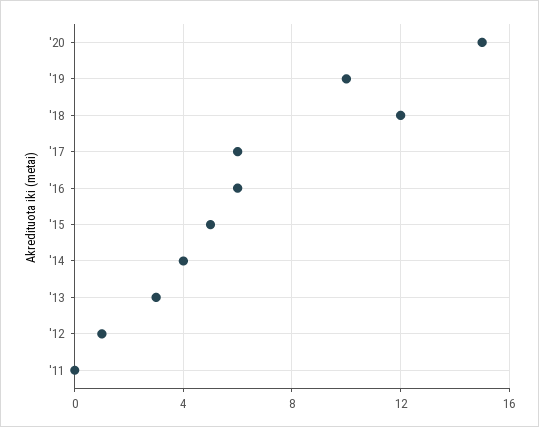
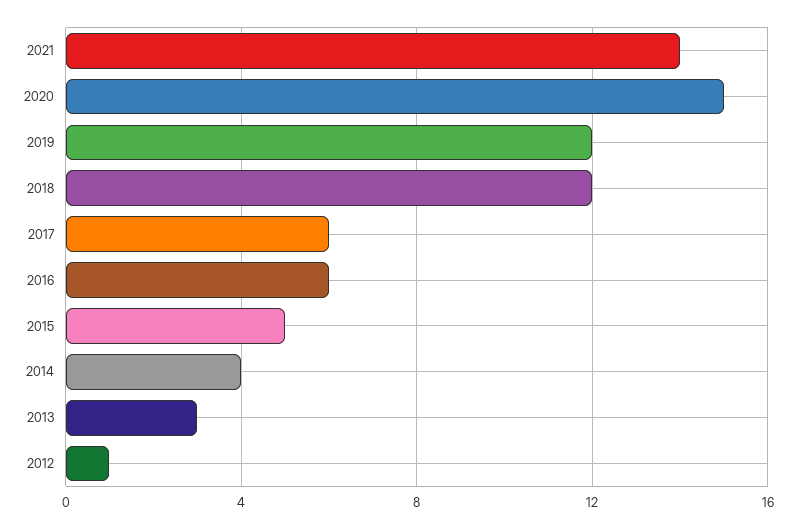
'19: 10 -> 12
'11: 0 -> none
2021: none -> 14

